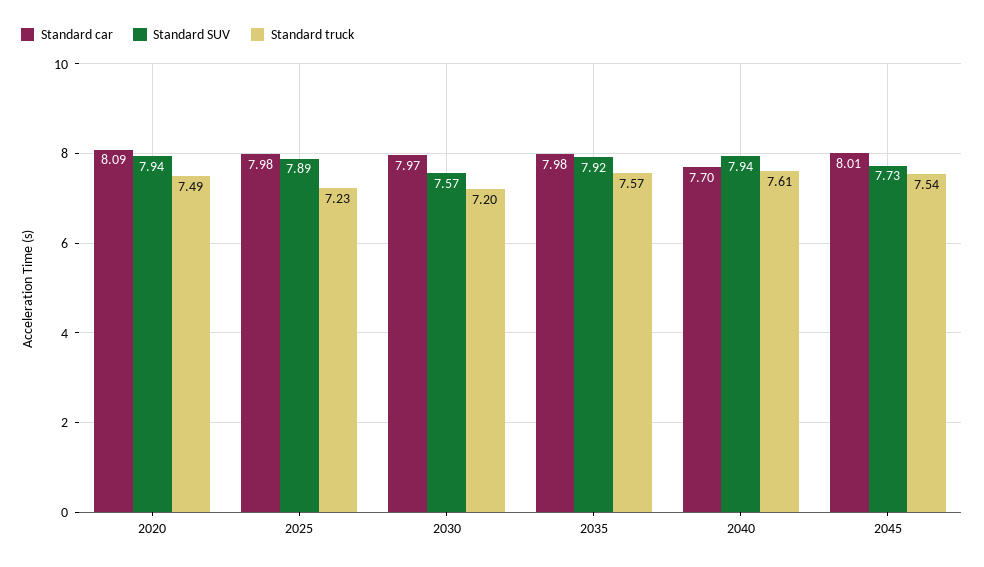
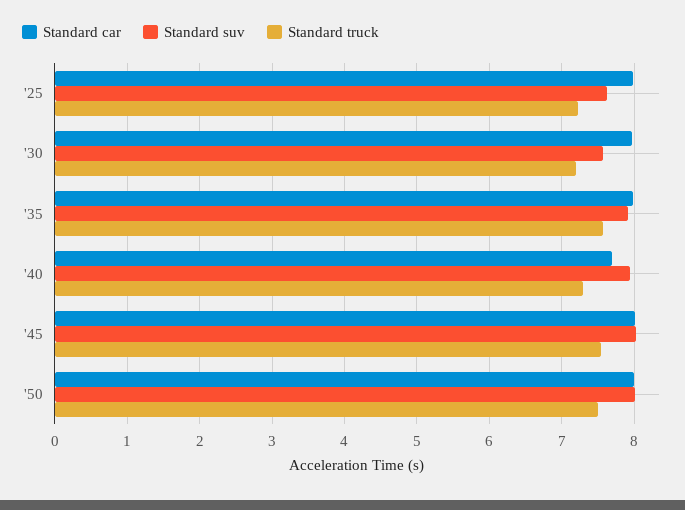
Standard car, 2020: 8.09 -> none
Standard SUV, 2020: 7.94 -> none
Standard truck, 2020: 7.49 -> none
Standard SUV, 2025: 7.89 -> 7.6
Standard truck, 2040: 7.61 -> 7.3
Standard SUV, 2045: 7.73 -> 8
Standard car, '50: none -> 8
Standard SUV, '50: none -> 8
Standard truck, '50: none -> 7.5

